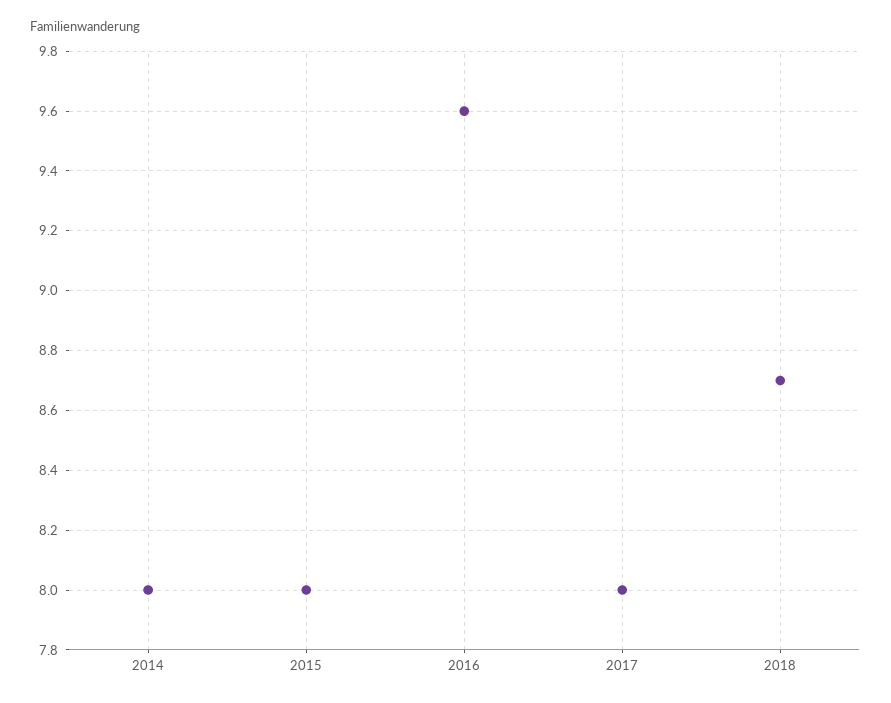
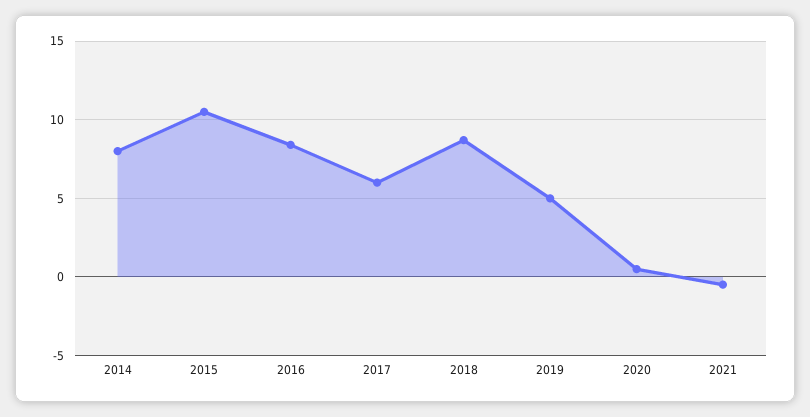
2015: 8 -> 10.5
2016: 9.6 -> 8.5
2017: 8 -> 6
2019: none -> 5
2020: none -> 0.5
2021: none -> -0.5

